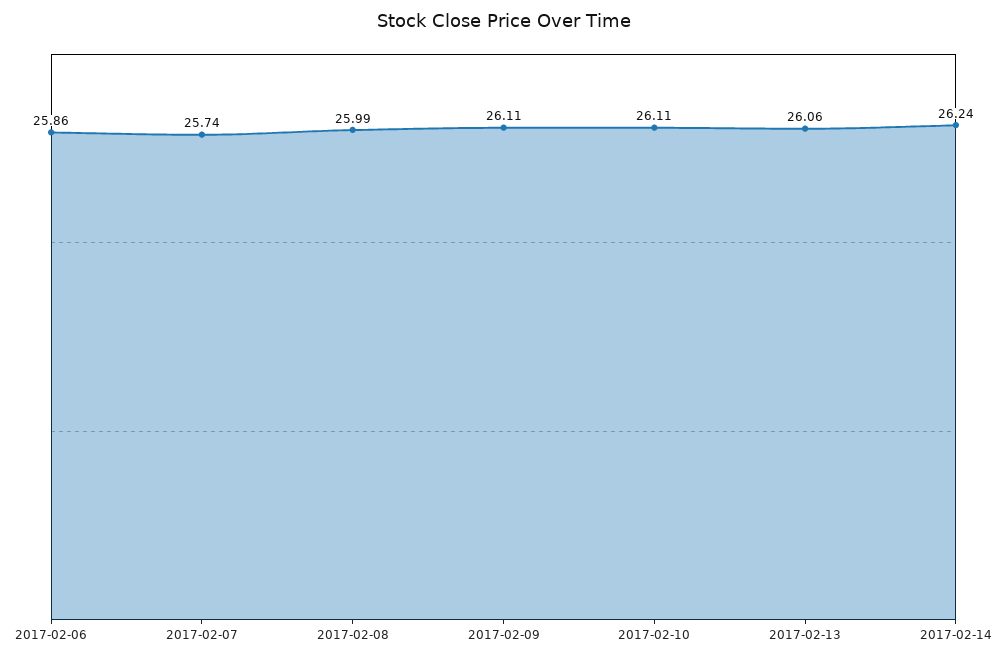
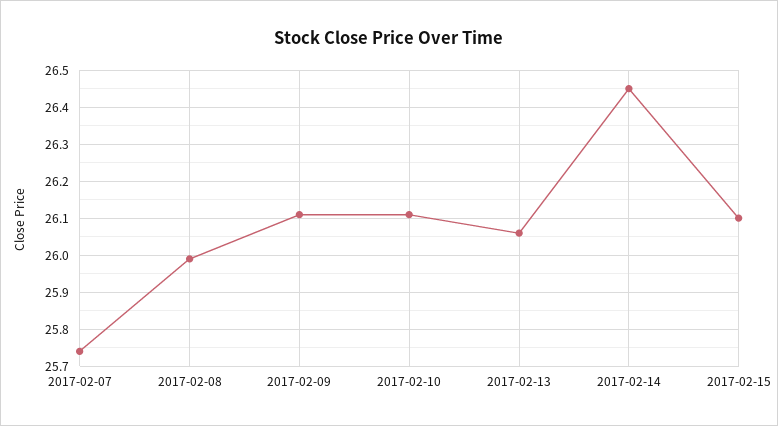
2017-02-06: 25.86 -> none
2017-02-14: 26.24 -> 26.45
2017-02-15: none -> 26.1

